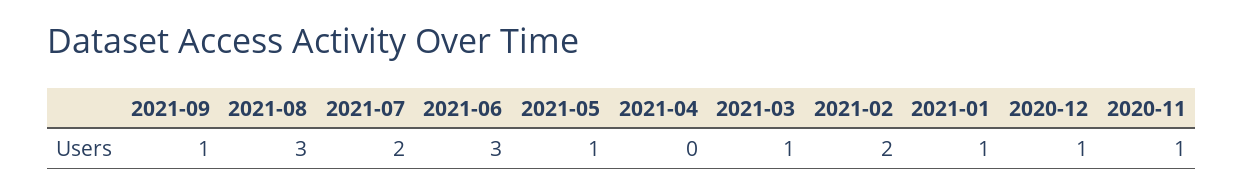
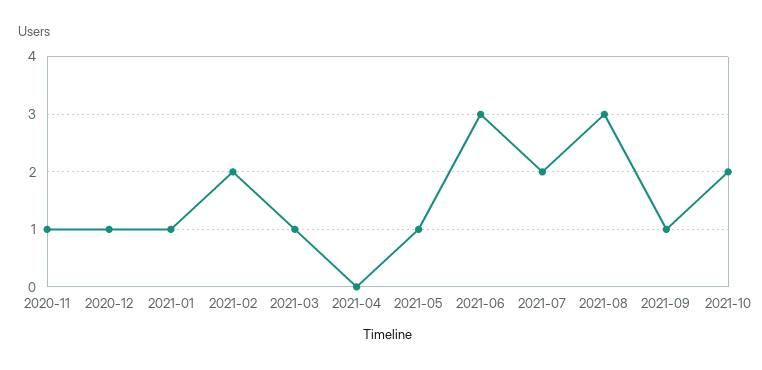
2021-10: none -> 2

